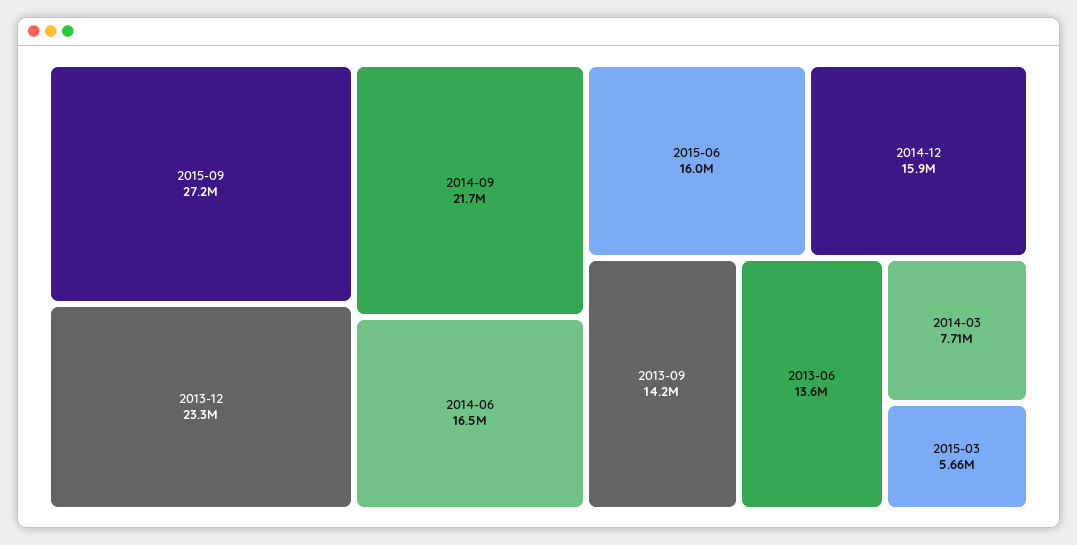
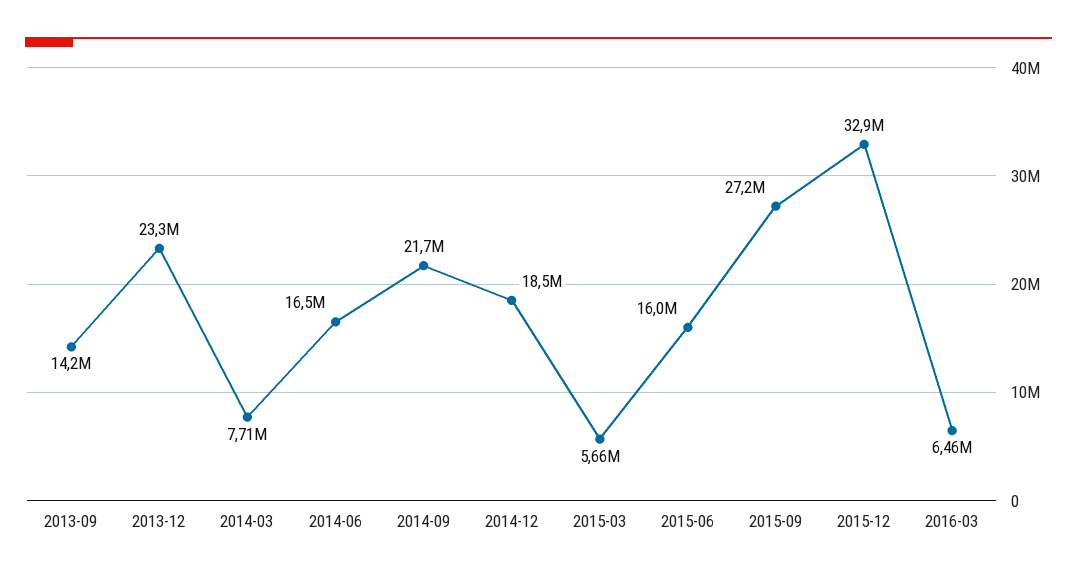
2014-12: 15900000 -> 18500000
2013-06: 13600000 -> none
2015-12: none -> 32900000
2016-03: none -> 6460000

